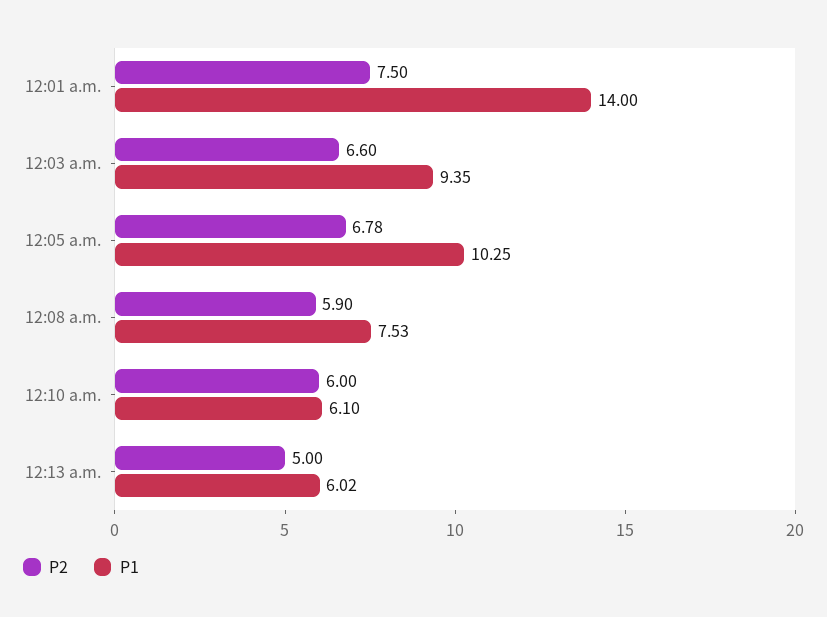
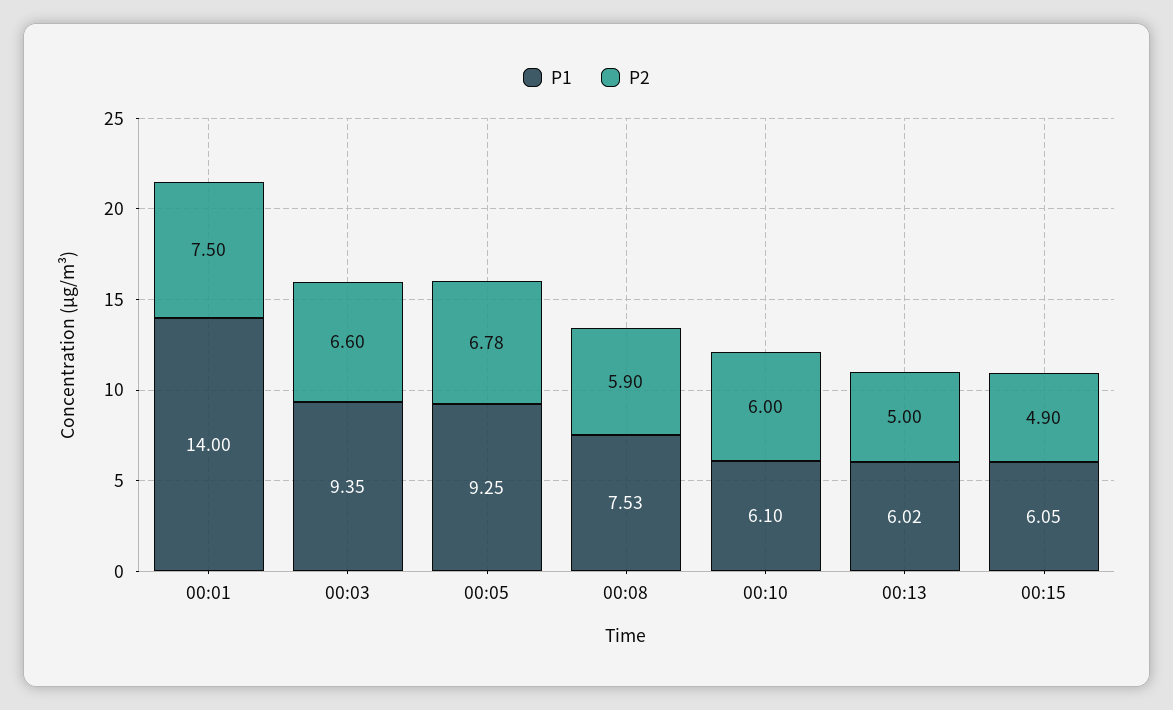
P1, 12:05 a.m.: 10.25 -> 9.25
P1, 00:15: none -> 6.05
P2, 00:15: none -> 4.9

